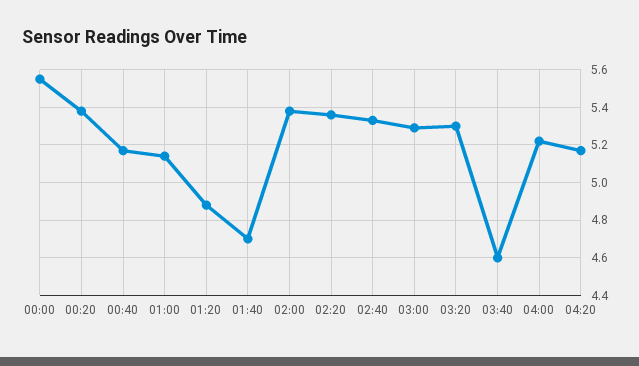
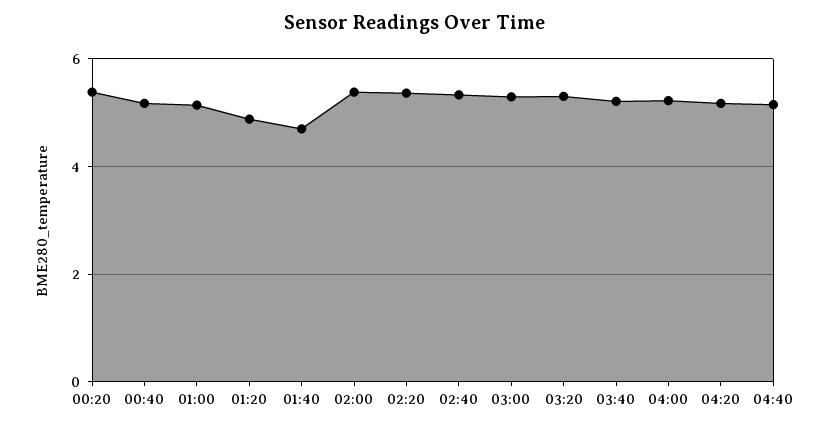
00:00: 5.55 -> none
03:40: 4.6 -> 5.2
04:40: none -> 5.2

